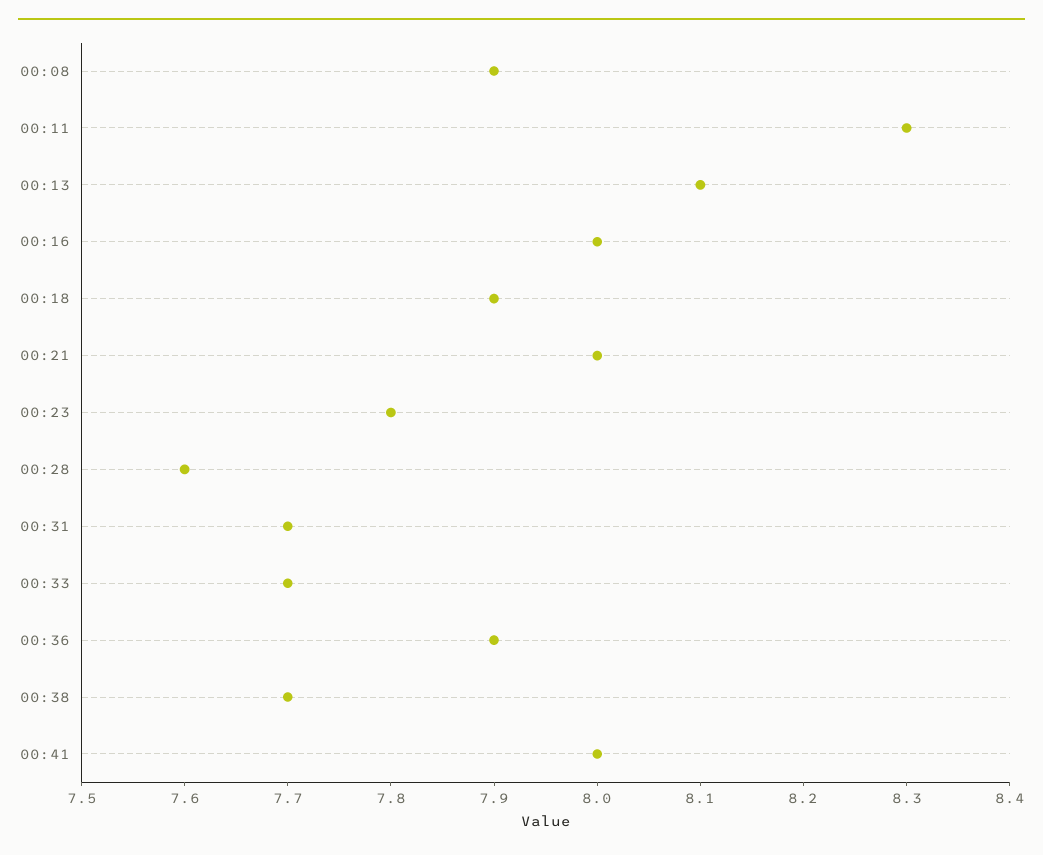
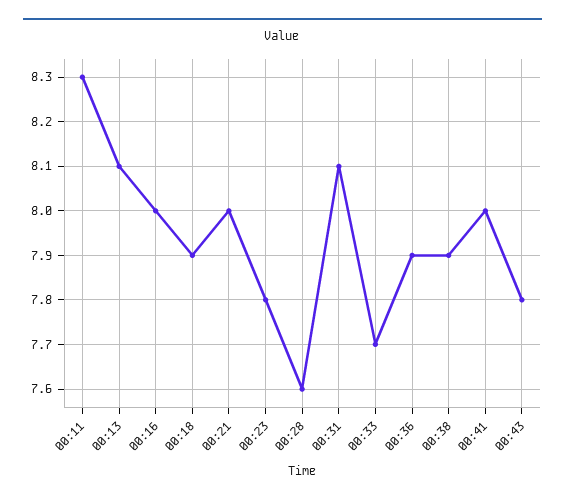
00:08: 7.9 -> none
00:31: 7.7 -> 8.1
00:38: 7.7 -> 7.9
00:43: none -> 7.8

